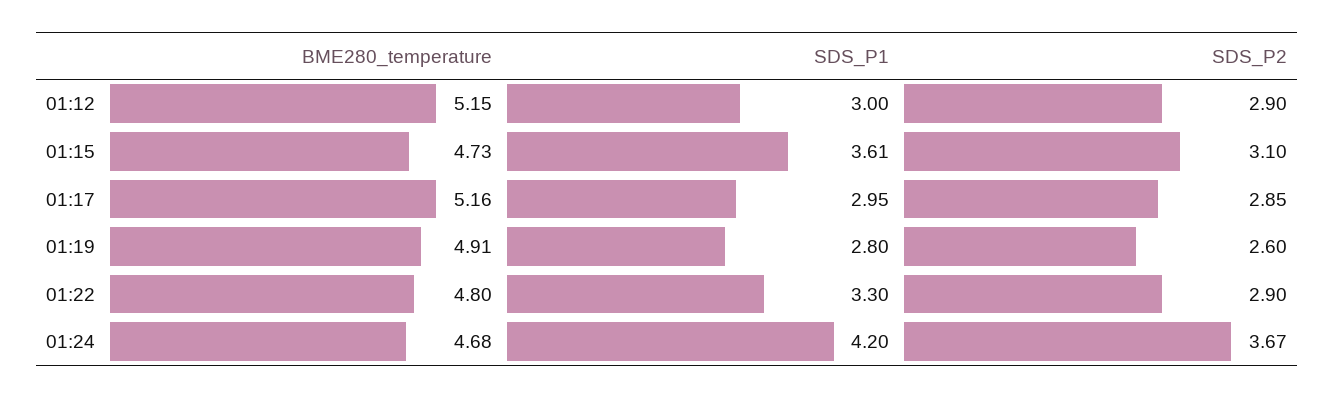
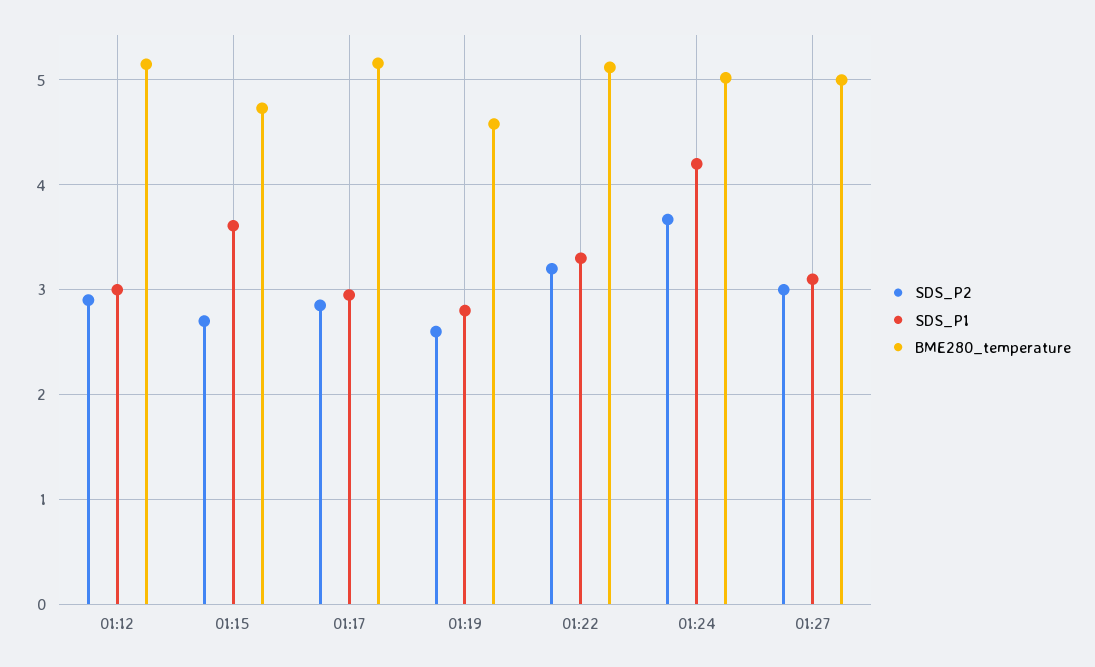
SDS_P2, 01:15: 3.1 -> 2.7
BME280_temperature, 01:19: 4.91 -> 4.6
BME280_temperature, 01:22: 4.8 -> 5.1
SDS_P2, 01:22: 2.9 -> 3.2
BME280_temperature, 01:24: 4.68 -> 5
SDS_P2, 01:27: none -> 3
SDS_P1, 01:27: none -> 3.1
BME280_temperature, 01:27: none -> 5

